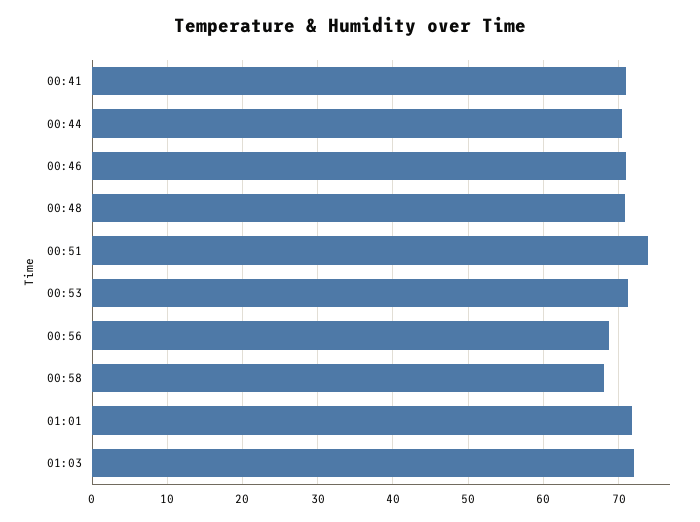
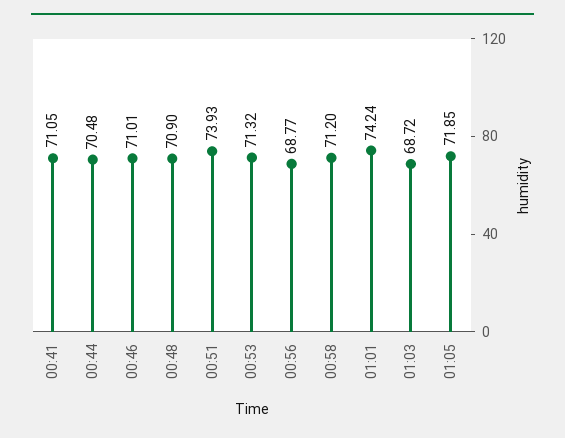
00:58: 68 -> 71.2
01:01: 72 -> 74.24
01:03: 72 -> 68.72
01:05: none -> 71.85

